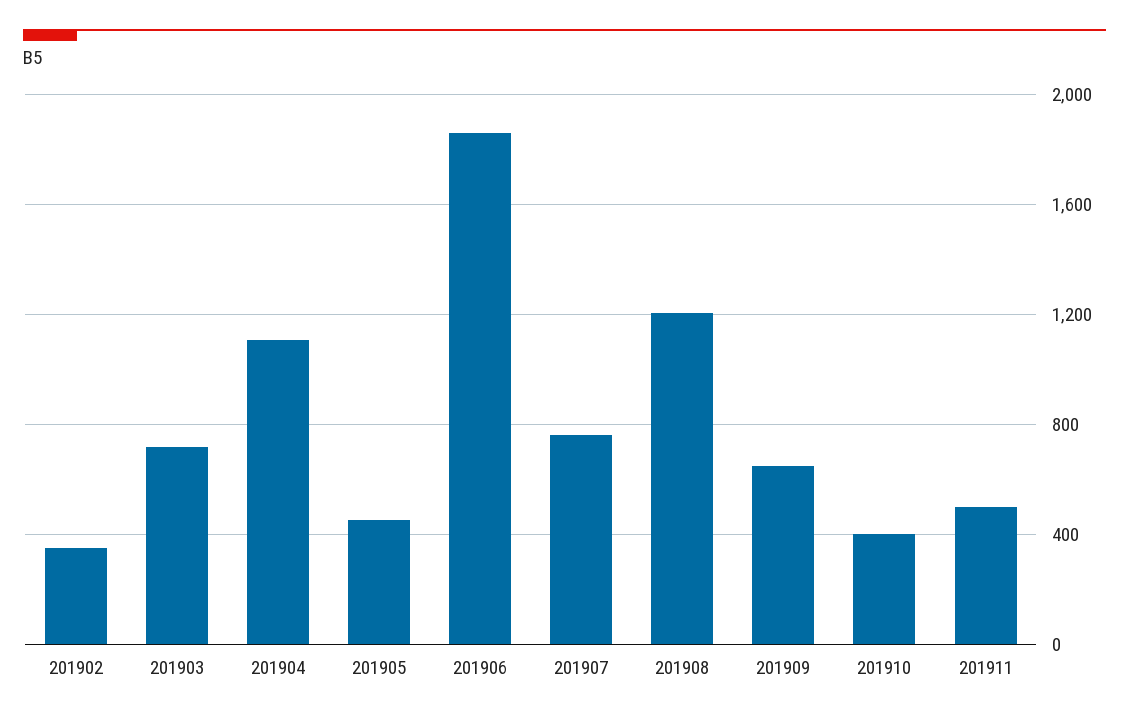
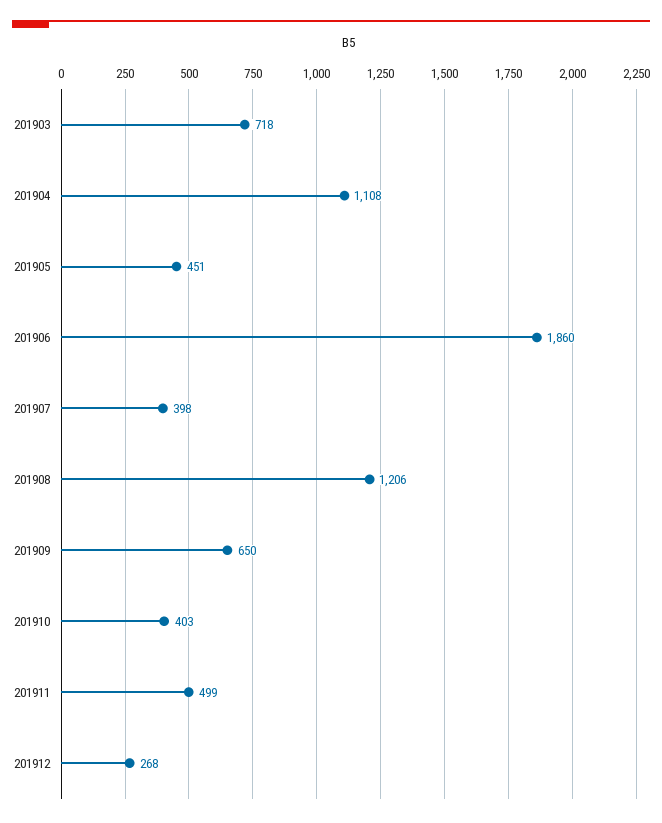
201902: 350 -> none
201907: 750 -> 398
201912: none -> 268

